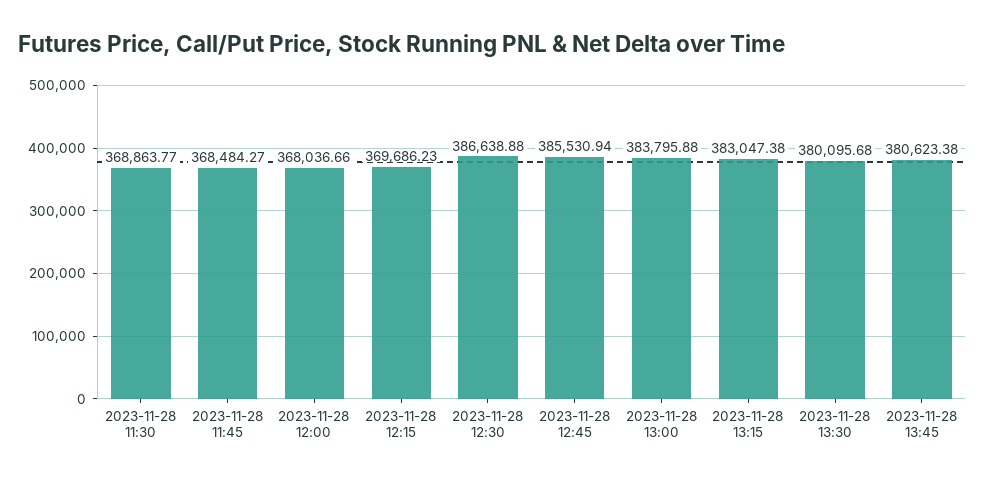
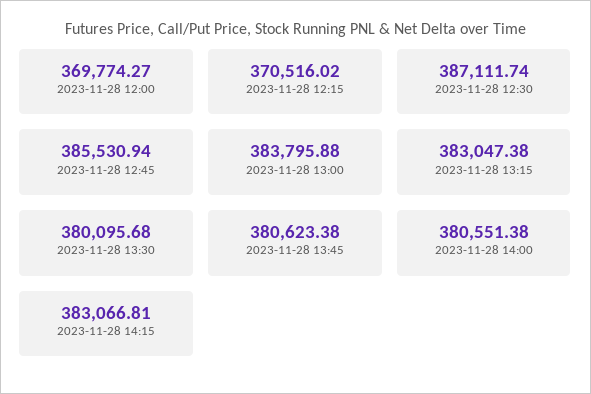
2023-11-28 11:30: 368863.77 -> none
2023-11-28 11:45: 368484.27 -> none
2023-11-28 12:00: 368036.66 -> 369774.27
2023-11-28 12:15: 369686.23 -> 370516.02
2023-11-28 12:30: 386638.88 -> 387111.74
2023-11-28 14:00: none -> 380551.38
2023-11-28 14:15: none -> 383066.81

